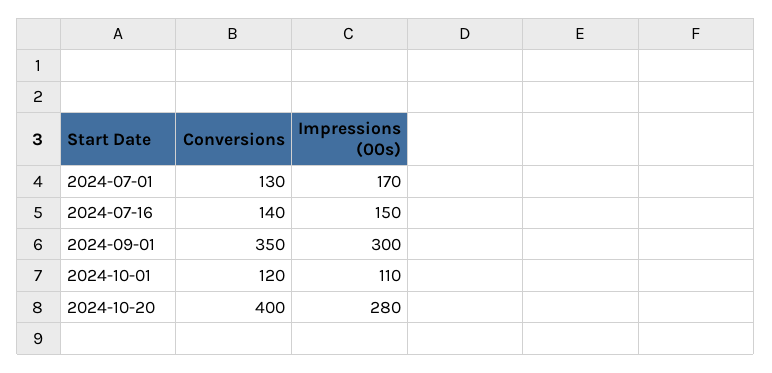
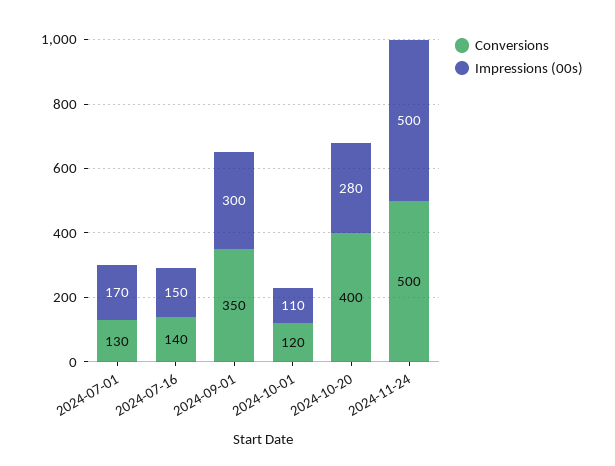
Conversions, 2024-11-24: none -> 500
Impressions (00s), 2024-11-24: none -> 500

